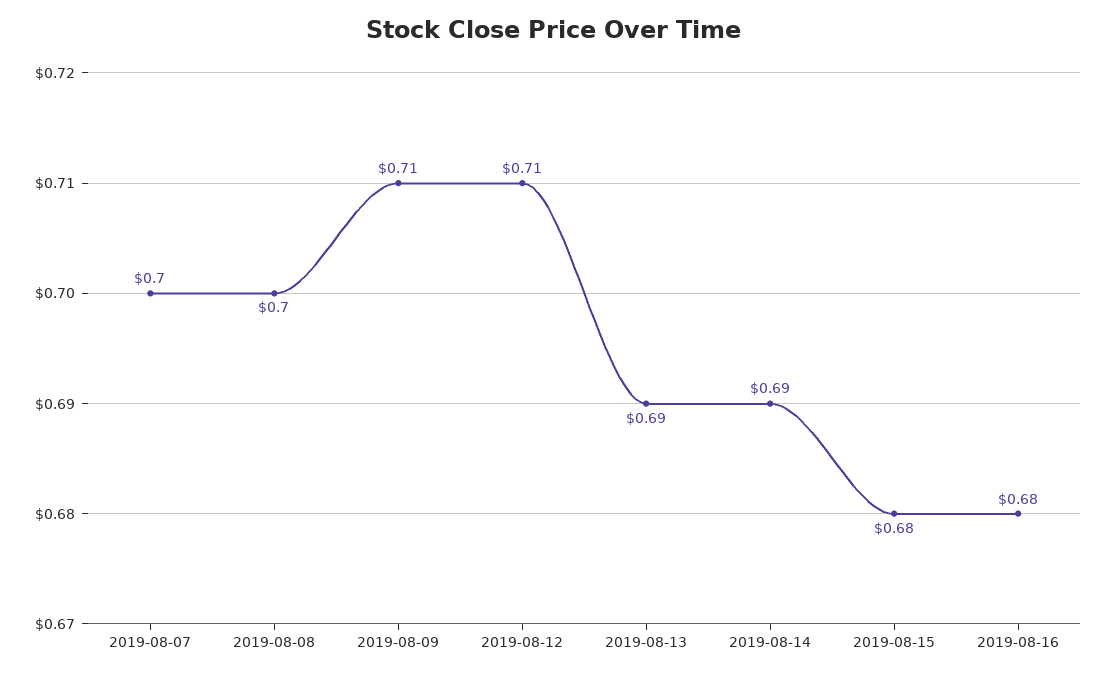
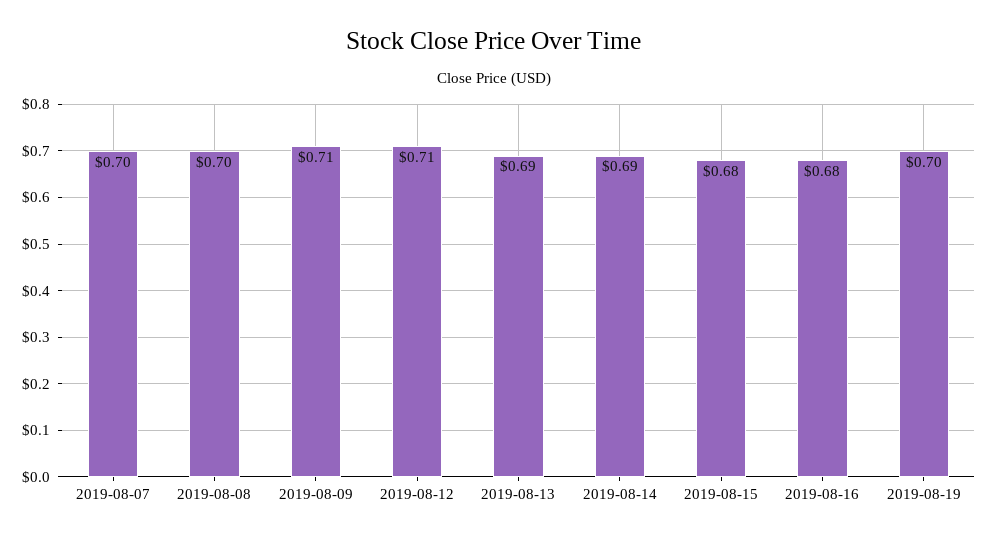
2019-08-19: none -> 0.7

